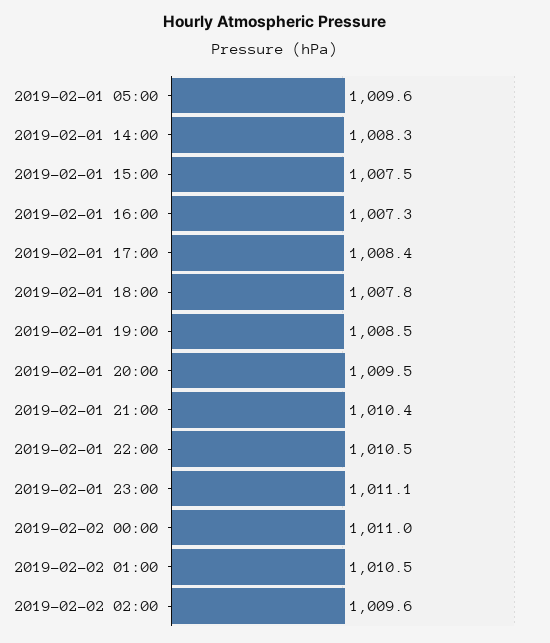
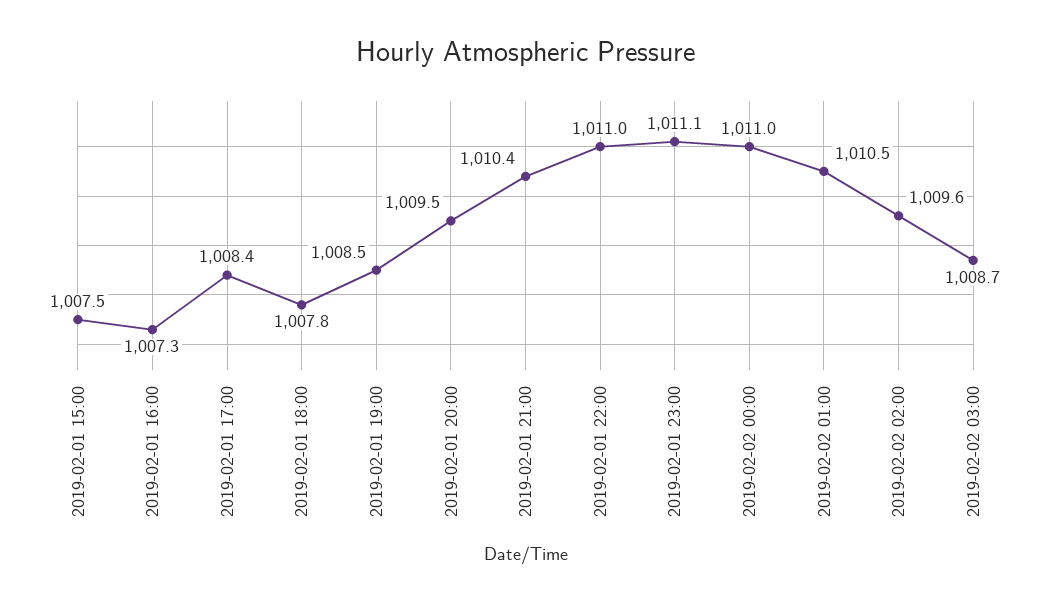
2019-02-01 05:00: 1009.6 -> none
2019-02-01 14:00: 1008.3 -> none
2019-02-01 22:00: 1010.5 -> 1011
2019-02-02 03:00: none -> 1008.7

